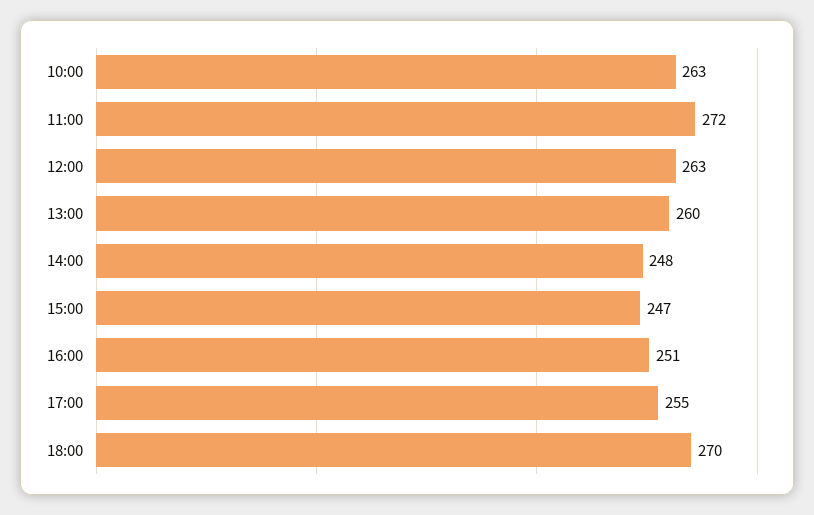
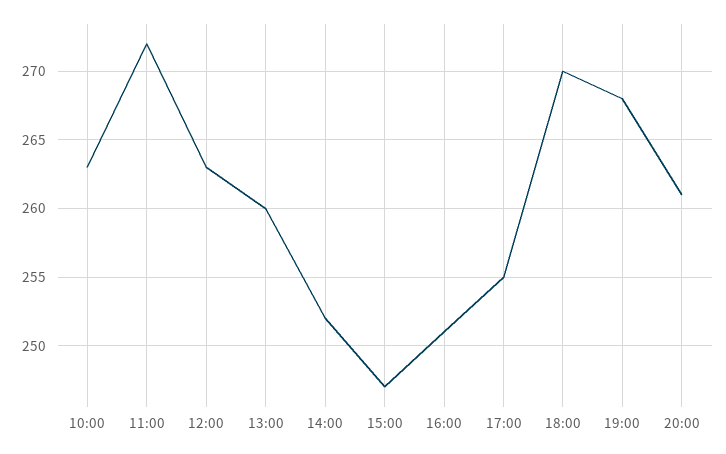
14:00: 248 -> 252
19:00: none -> 268
20:00: none -> 261

